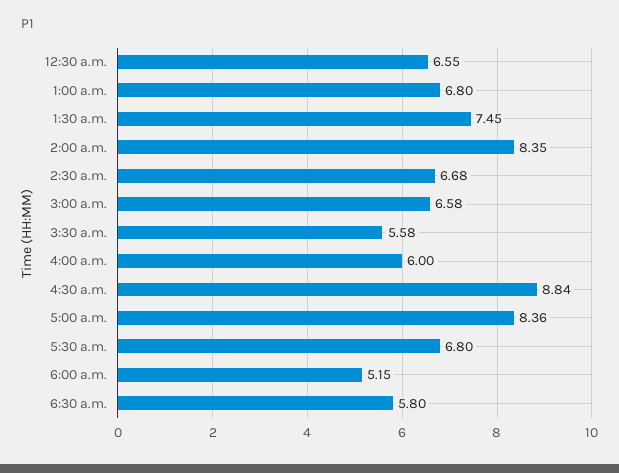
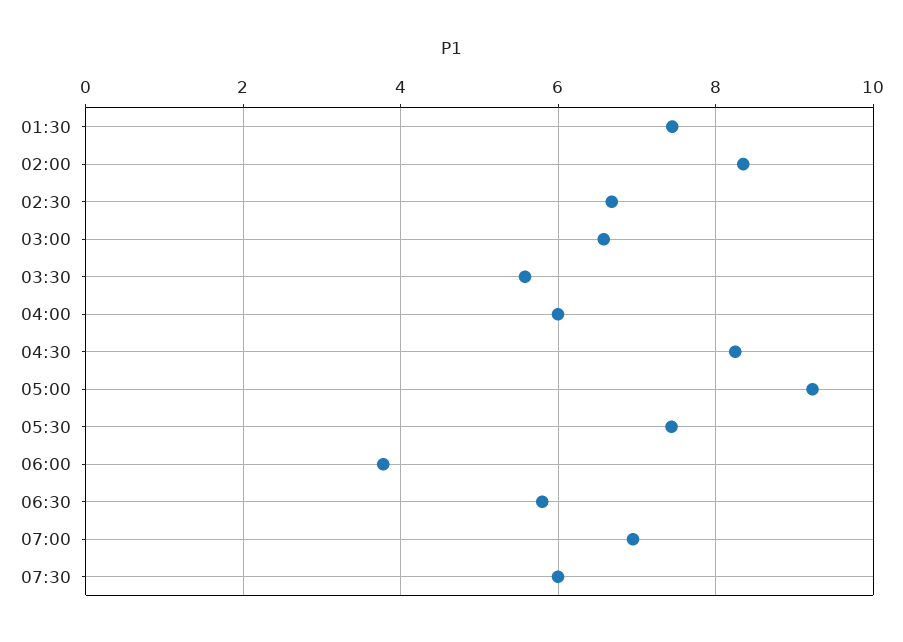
12:30 a.m.: 6.55 -> none
1:00 a.m.: 6.8 -> none
4:30 a.m.: 8.84 -> 8.2
5:00 a.m.: 8.36 -> 9.2
5:30 a.m.: 6.8 -> 7.4
6:00 a.m.: 5.15 -> 3.8
07:00: none -> 7
07:30: none -> 6

